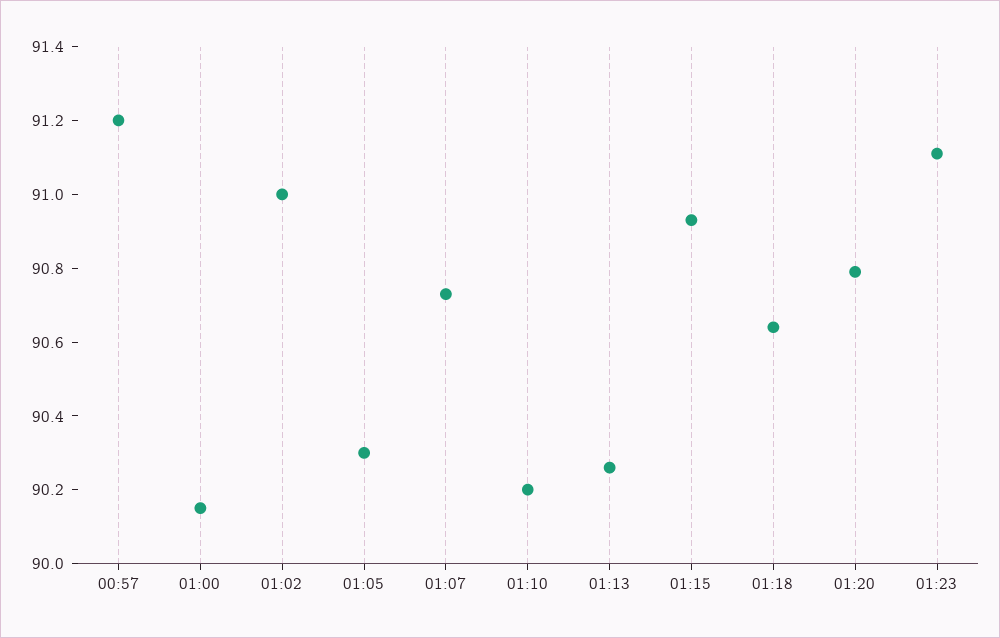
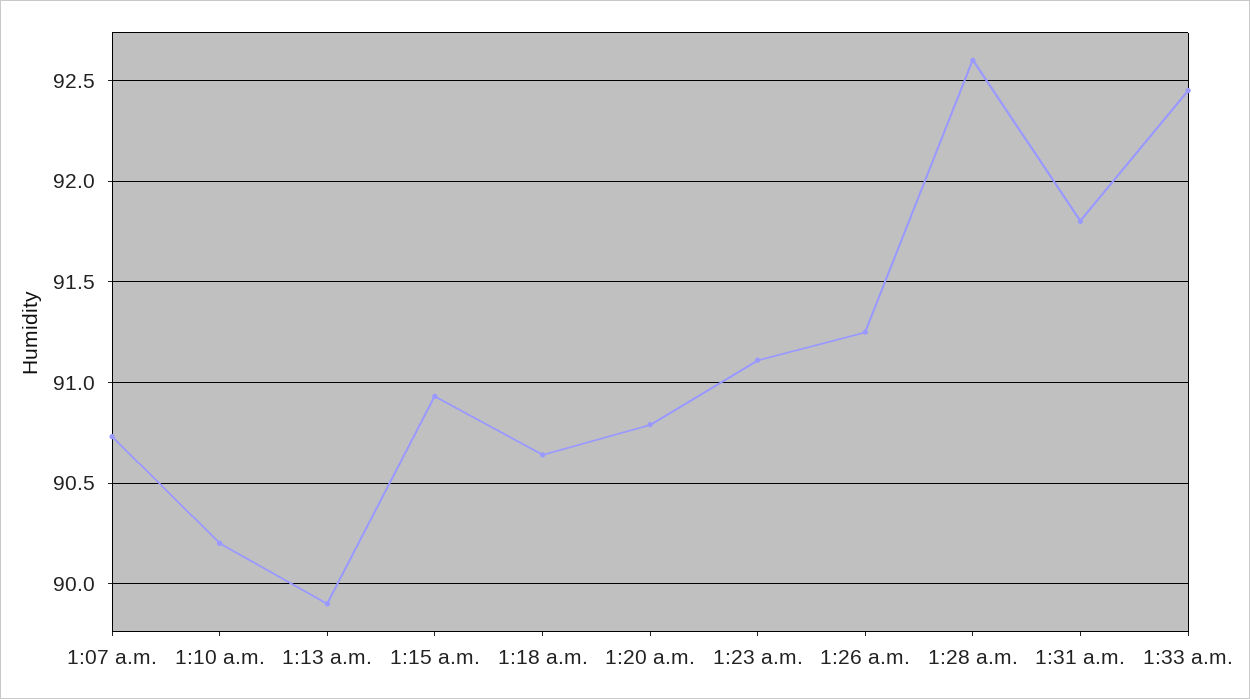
00:57: 91.2 -> none
01:00: 90.15 -> none
01:02: 91 -> none
01:05: 90.3 -> none
01:13: 90.25 -> 89.9
1:26 a.m.: none -> 91.25
1:28 a.m.: none -> 92.6
1:31 a.m.: none -> 91.8
1:33 a.m.: none -> 92.45

